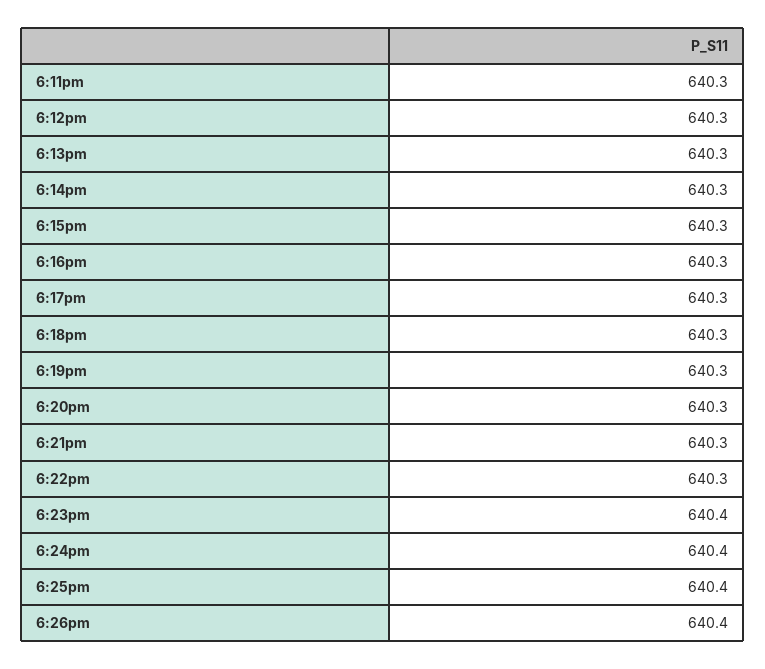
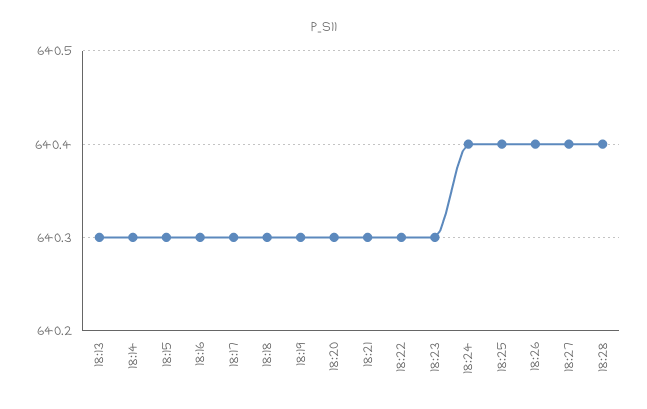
6:11pm: 640.3 -> none
6:12pm: 640.3 -> none
6:23pm: 640.4 -> 640.3
18:27: none -> 640.4
18:28: none -> 640.4

